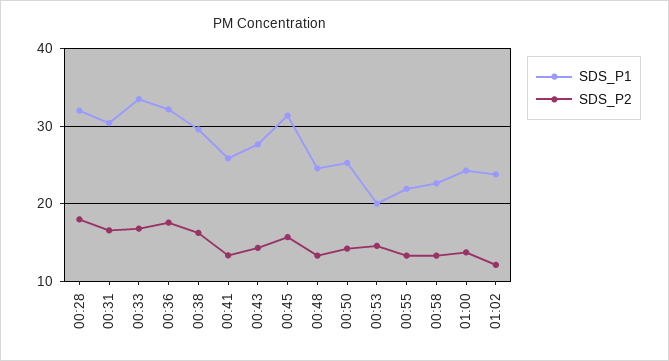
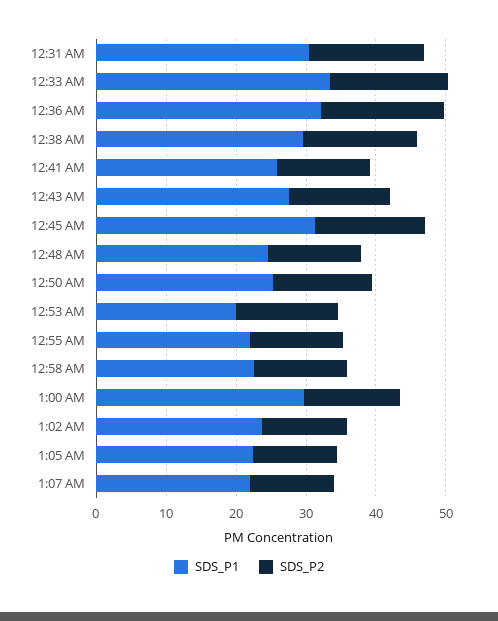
SDS_P1, 00:28: 32 -> none
SDS_P2, 00:28: 18 -> none
SDS_P1, 01:00: 24 -> 30
SDS_P1, 1:05 AM: none -> 22
SDS_P2, 1:05 AM: none -> 12
SDS_P1, 1:07 AM: none -> 22
SDS_P2, 1:07 AM: none -> 12

